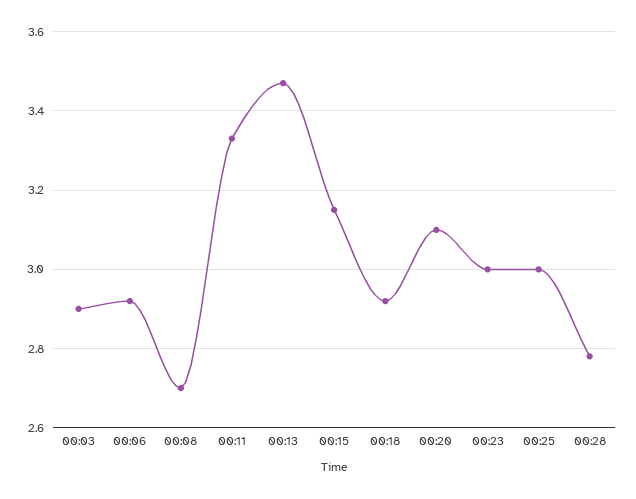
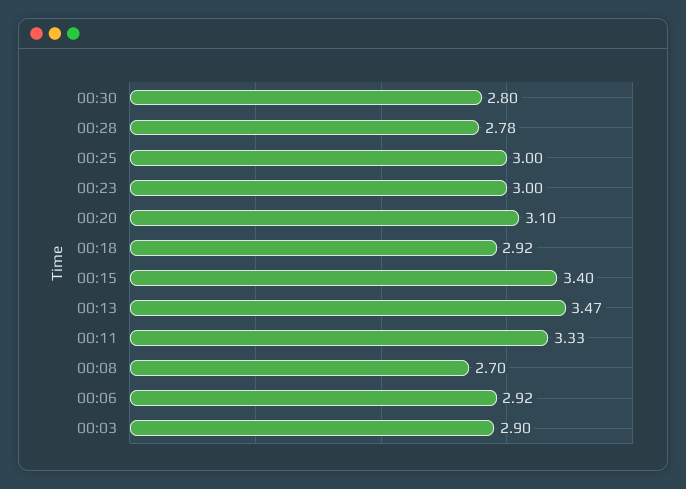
00:15: 3.15 -> 3.4
00:30: none -> 2.8

